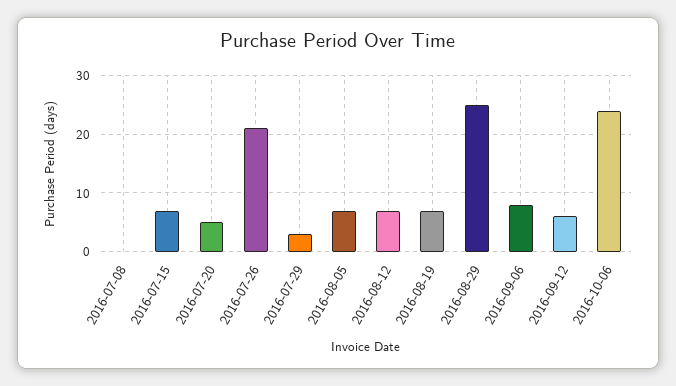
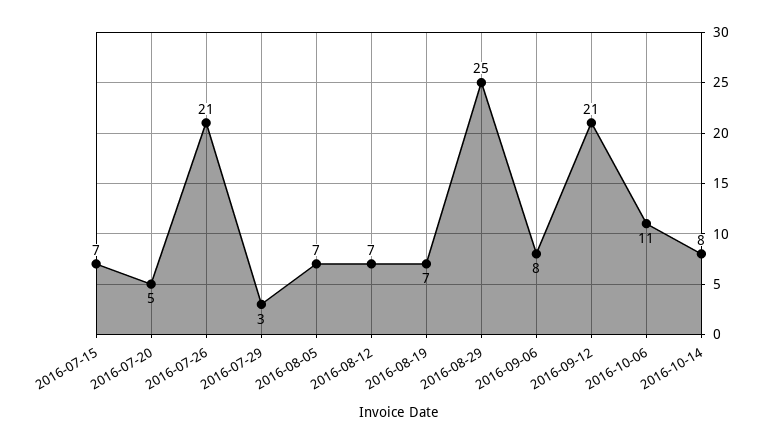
2016-07-08: 0 -> none
2016-09-12: 5 -> 21
2016-10-06: 25 -> 11
2016-10-14: none -> 8

